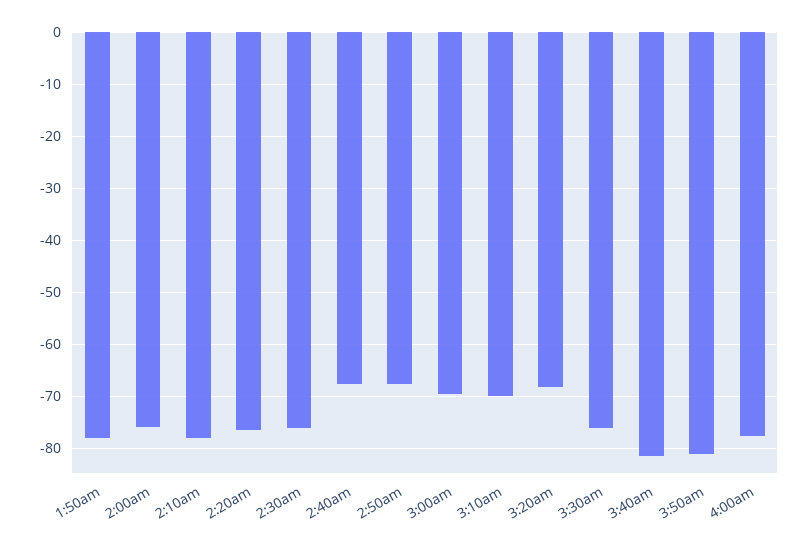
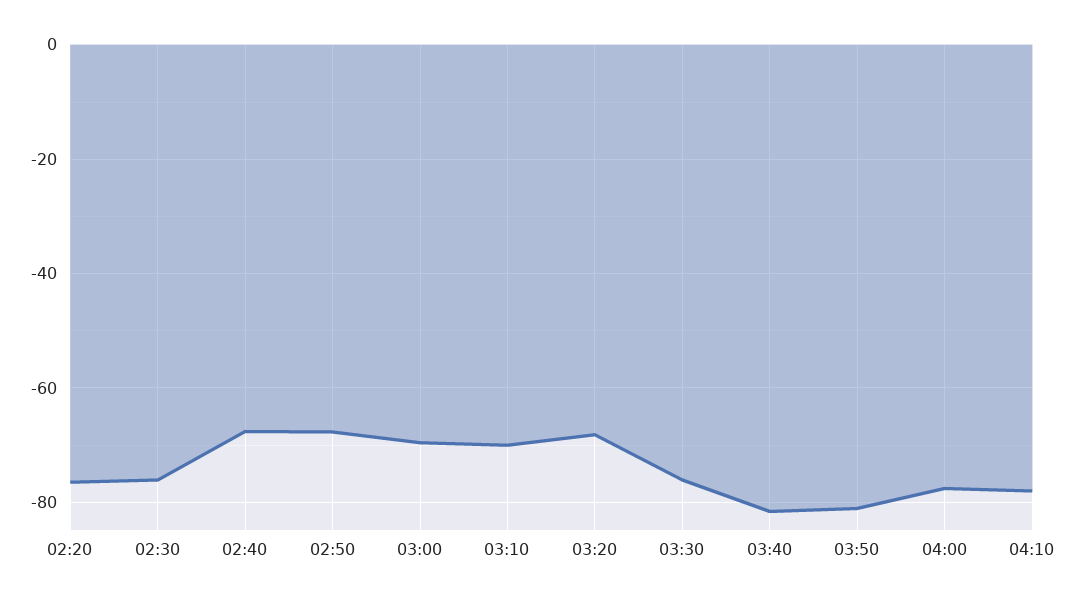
1:50am: -78 -> none
2:00am: -76 -> none
2:10am: -78 -> none
04:10: none -> -78

